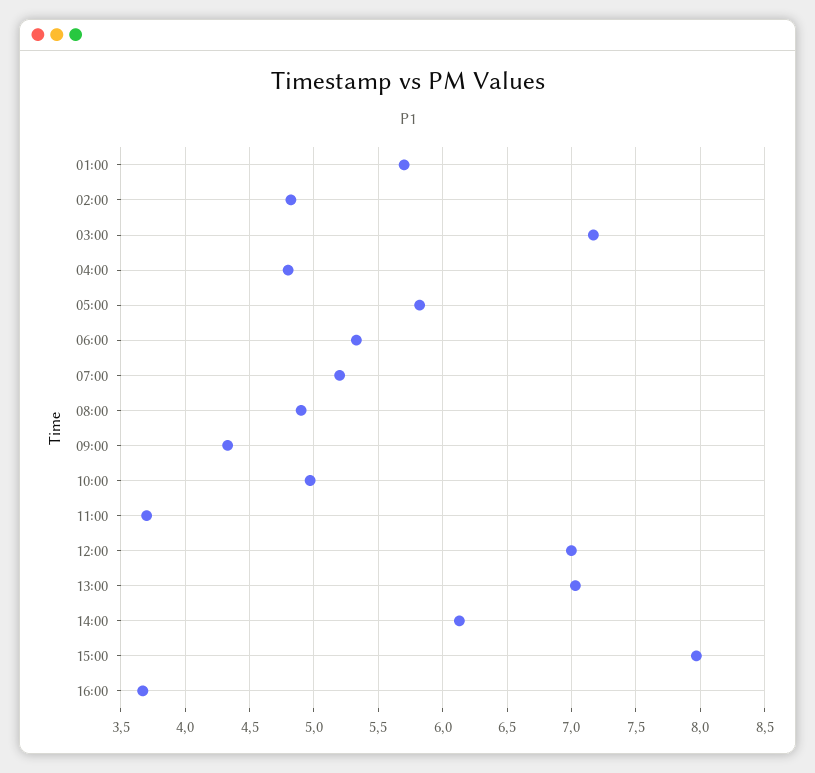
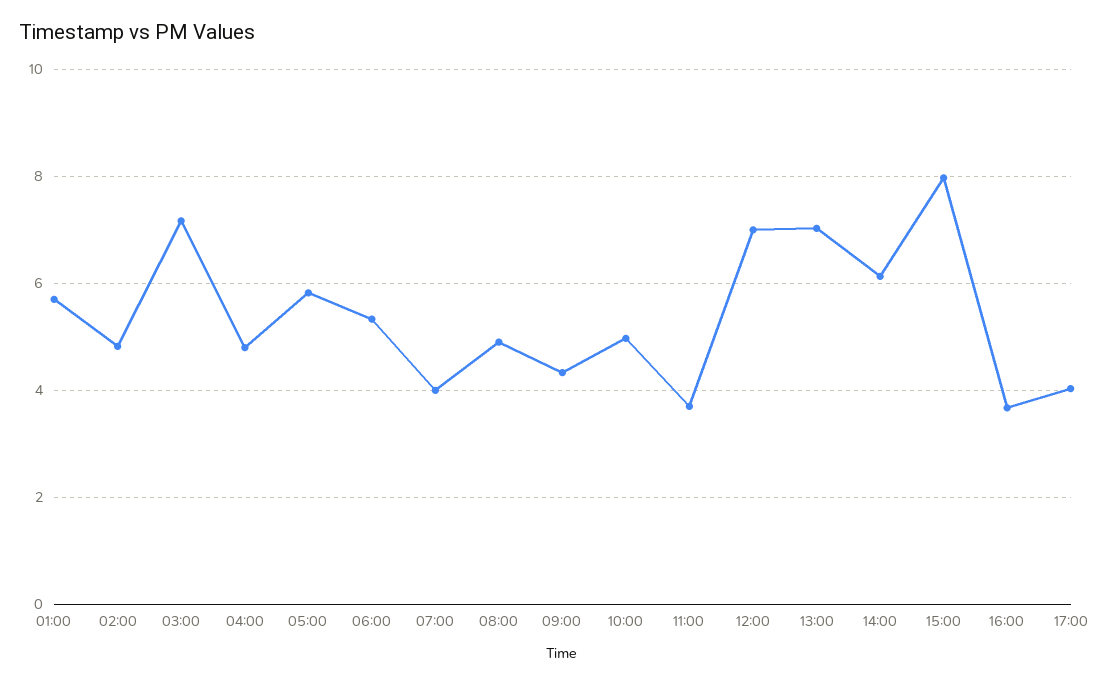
07:00: 5.2 -> 4
17:00: none -> 4

